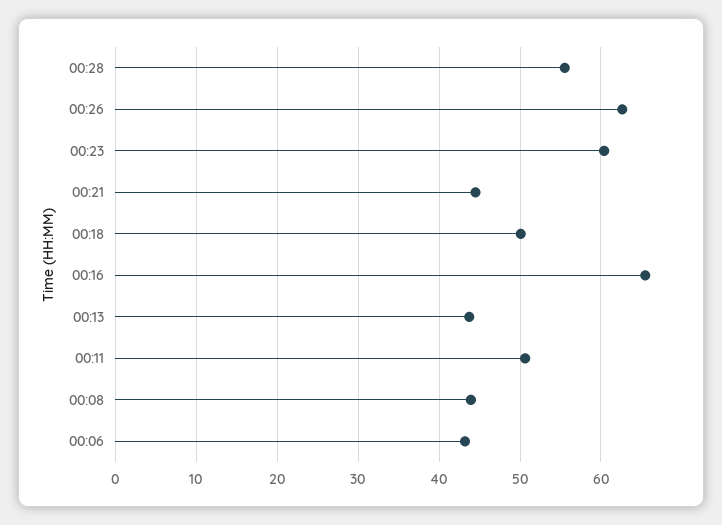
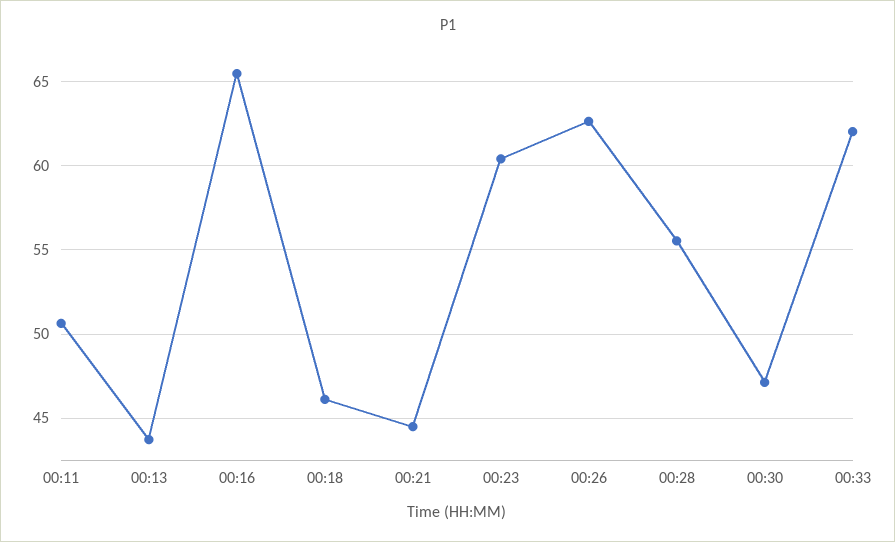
00:18: 50 -> 46
00:08: 44 -> none
00:06: 43 -> none
00:30: none -> 47
00:33: none -> 62

